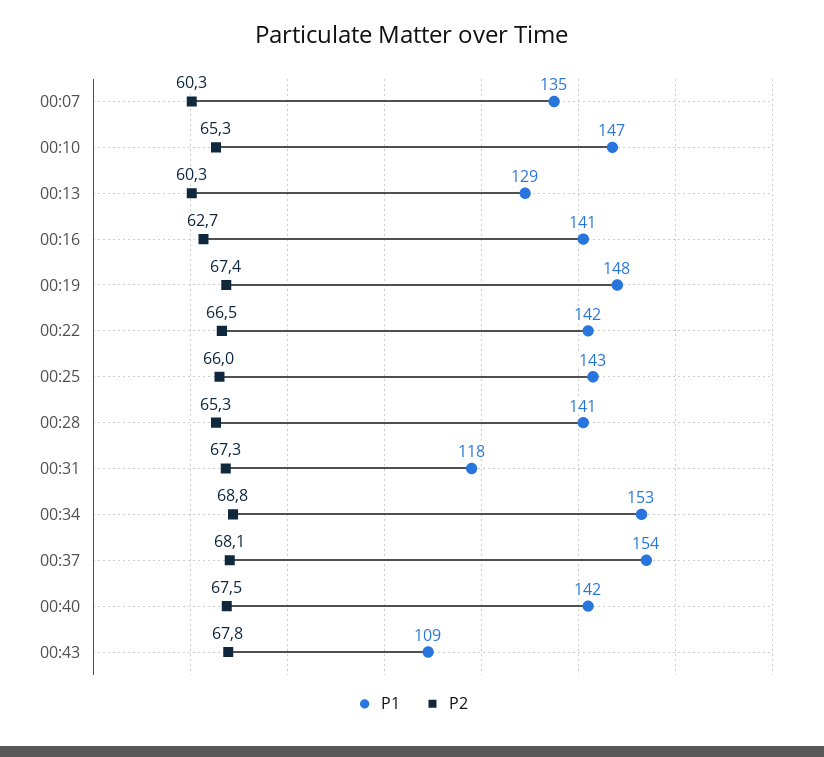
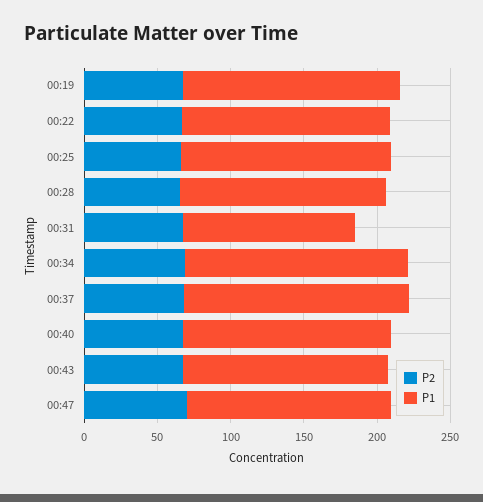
P1, 00:07: 135 -> none
P2, 00:07: 60.3 -> none
P1, 00:10: 147 -> none
P2, 00:10: 65.3 -> none
P1, 00:13: 129 -> none
P2, 00:13: 60.3 -> none
P1, 00:16: 141 -> none
P2, 00:16: 62.7 -> none
P1, 00:43: 109 -> 140
P2, 00:47: none -> 70
P1, 00:47: none -> 140

